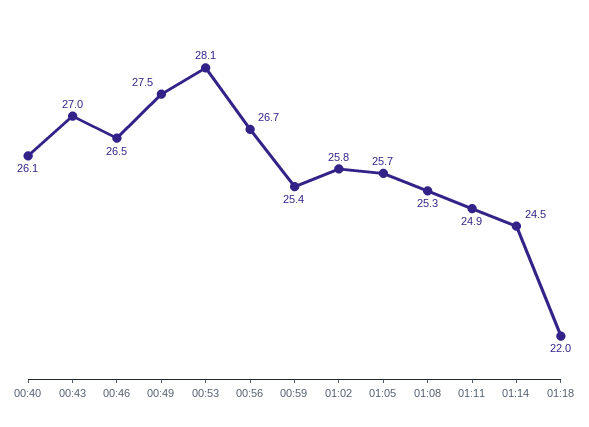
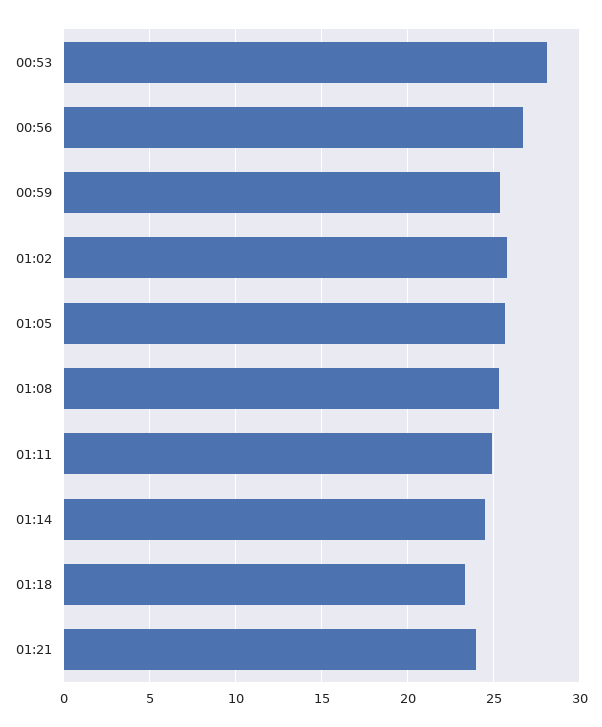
00:40: 26.1 -> none
00:43: 27 -> none
00:46: 26.5 -> none
00:49: 27.5 -> none
01:18: 22 -> 23.5
01:21: none -> 24

